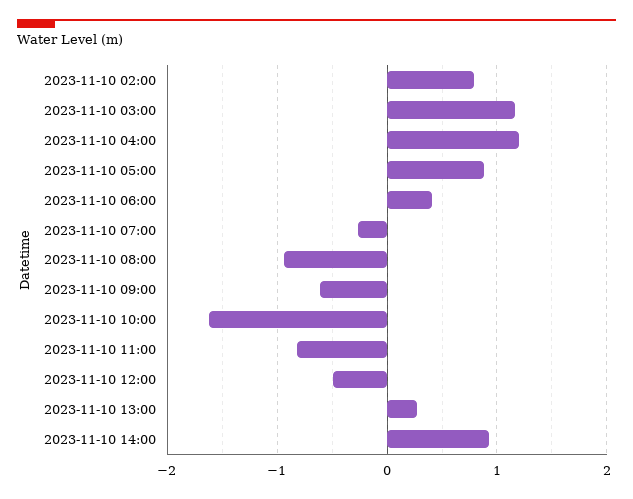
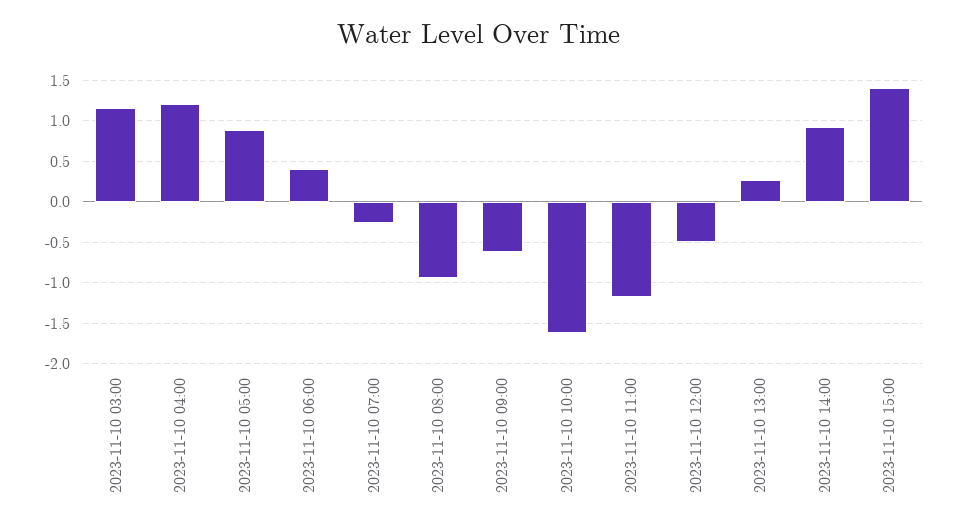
2023-11-10 02:00: 0.8 -> none
2023-11-10 11:00: -0.8 -> -1.2
2023-11-10 15:00: none -> 1.4

